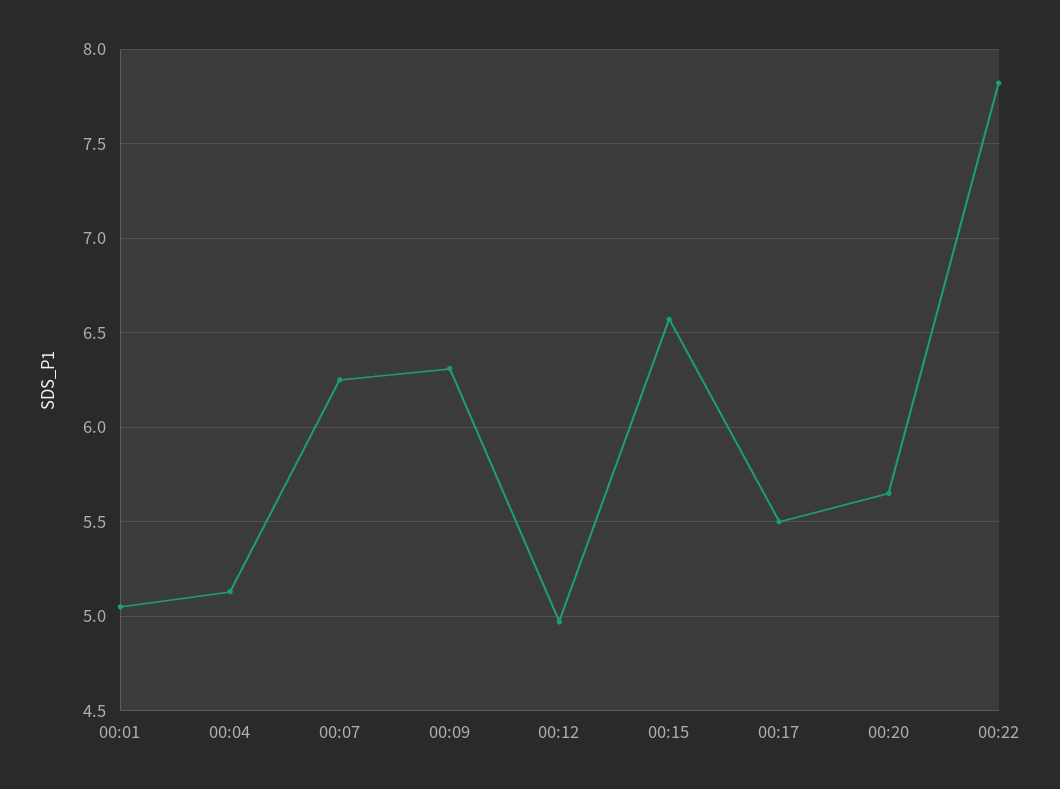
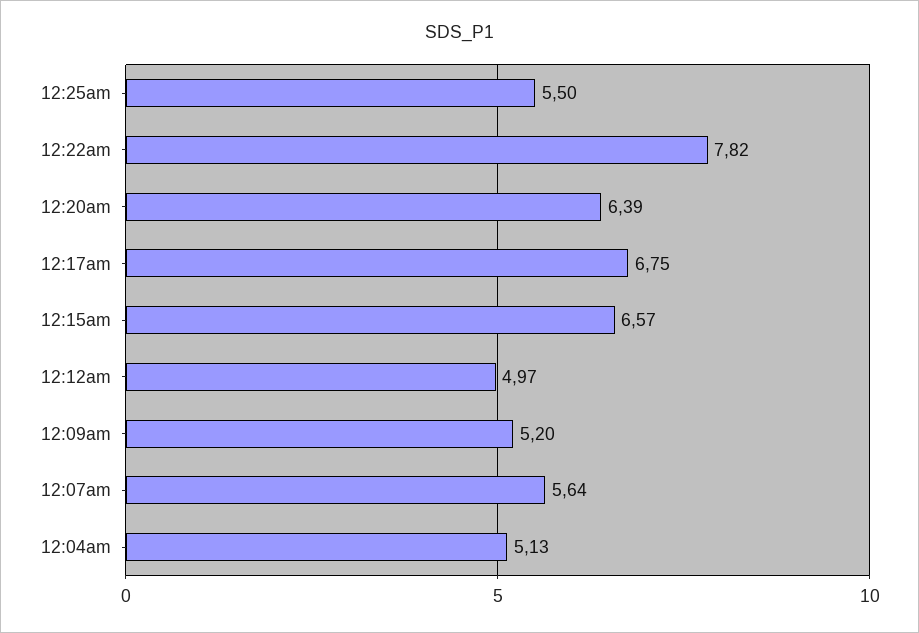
00:01: 5.05 -> none
00:07: 6.25 -> 5.64
00:09: 6.3 -> 5.2
00:17: 5.5 -> 6.75
00:20: 5.65 -> 6.39
12:25am: none -> 5.5

